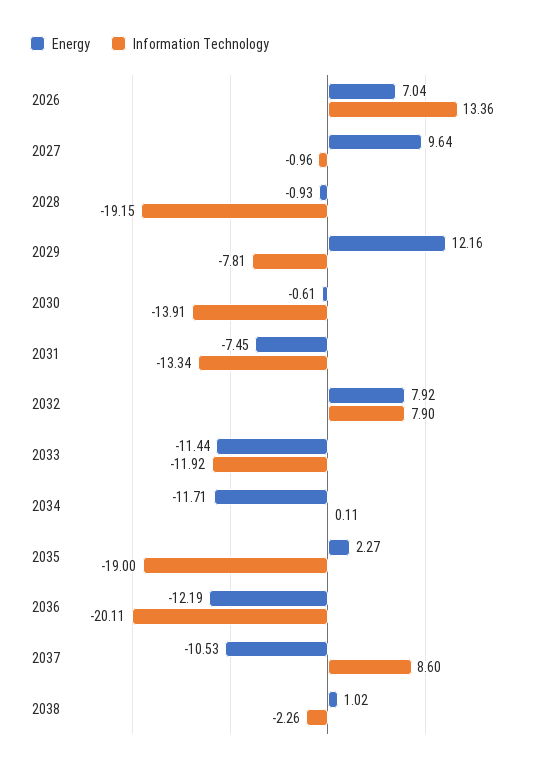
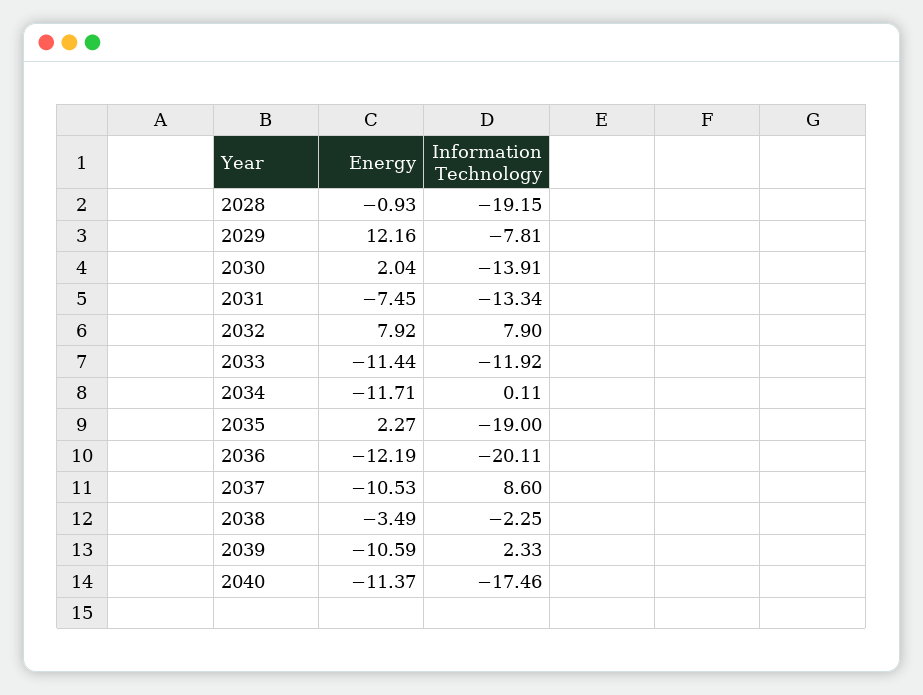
Energy, 2026: 7.04 -> none
Information Technology, 2026: 13.36 -> none
Energy, 2027: 9.64 -> none
Information Technology, 2027: -0.96 -> none
Energy, 2030: -0.61 -> 2.04
Energy, 2038: 1.02 -> -3.49
Information Technology, 2038: -2.26 -> -2.25
Energy, 2039: none -> -10.59
Information Technology, 2039: none -> 2.33
Energy, 2040: none -> -11.37
Information Technology, 2040: none -> -17.46

